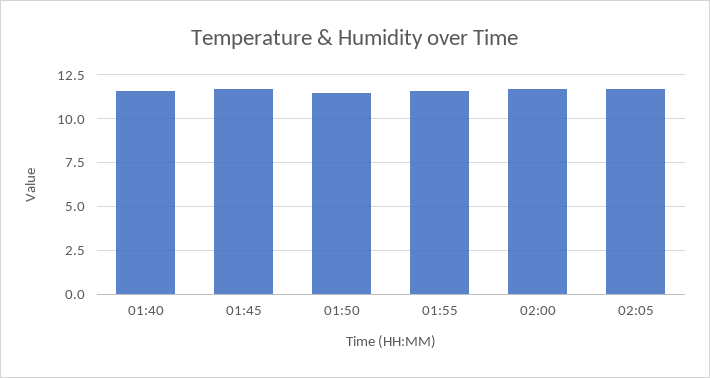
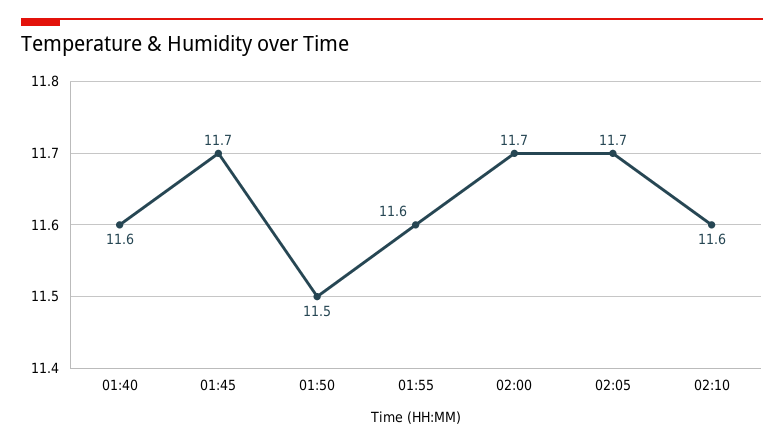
02:10: none -> 11.6

